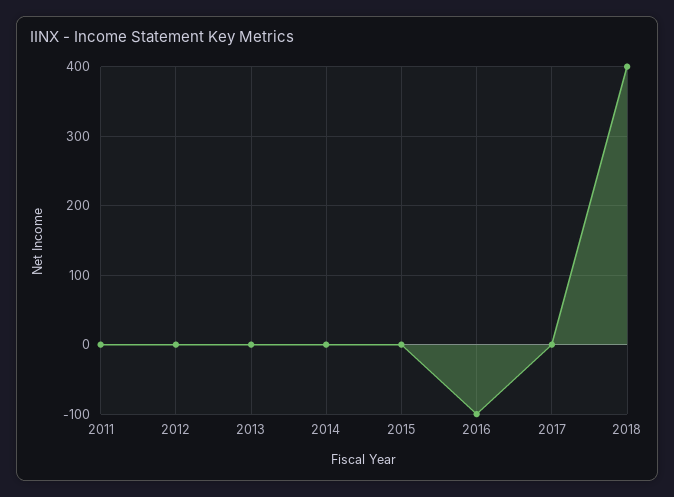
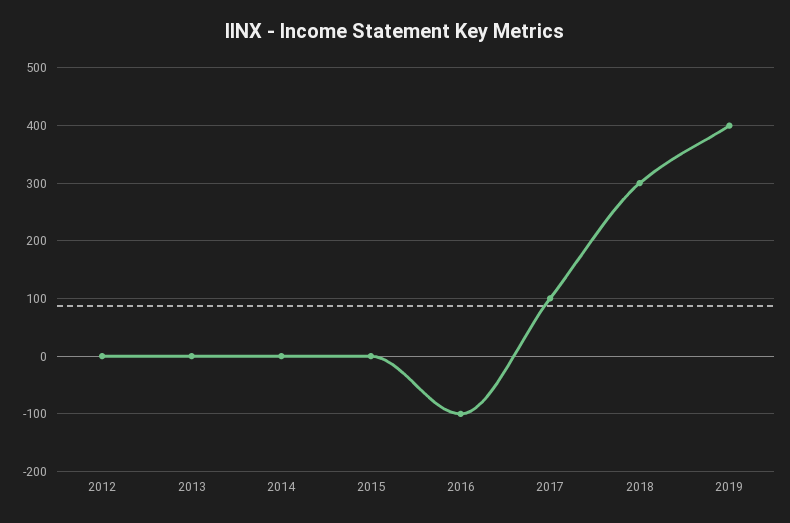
2011: 0 -> none
2017: 0 -> 100
2018: 400 -> 300
2019: none -> 400

